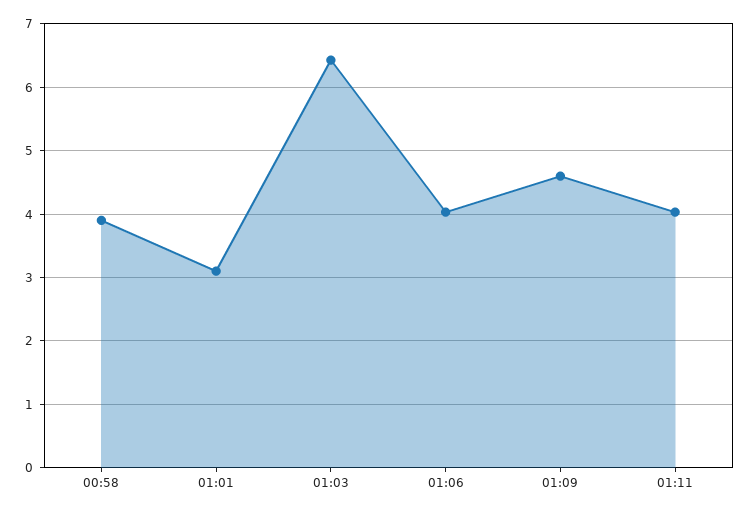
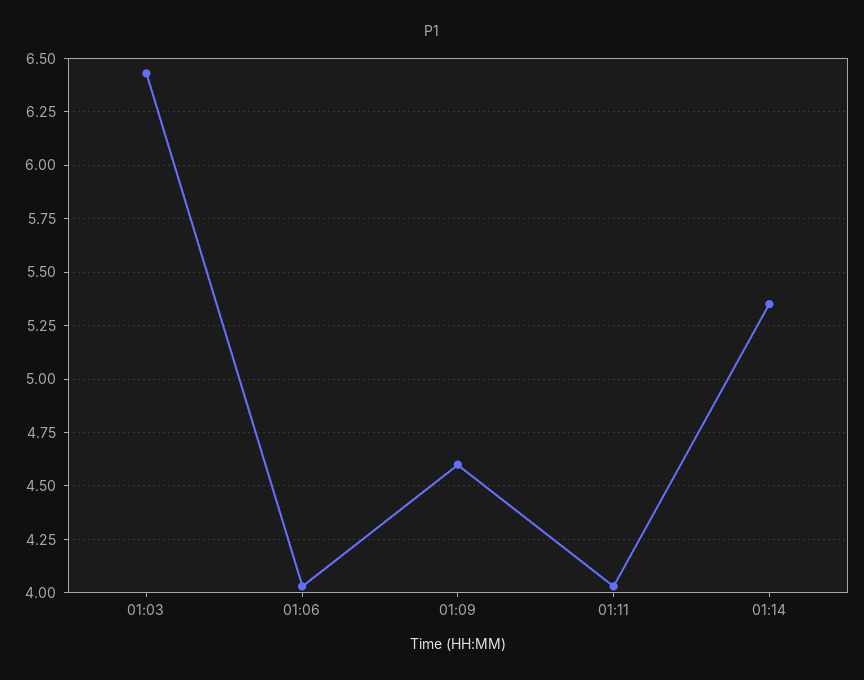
00:58: 3.9 -> none
01:01: 3.1 -> none
01:14: none -> 5.35

